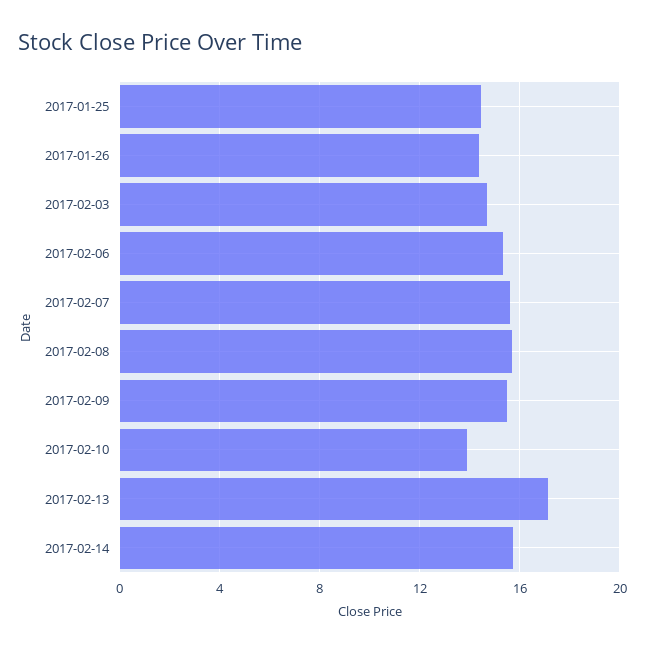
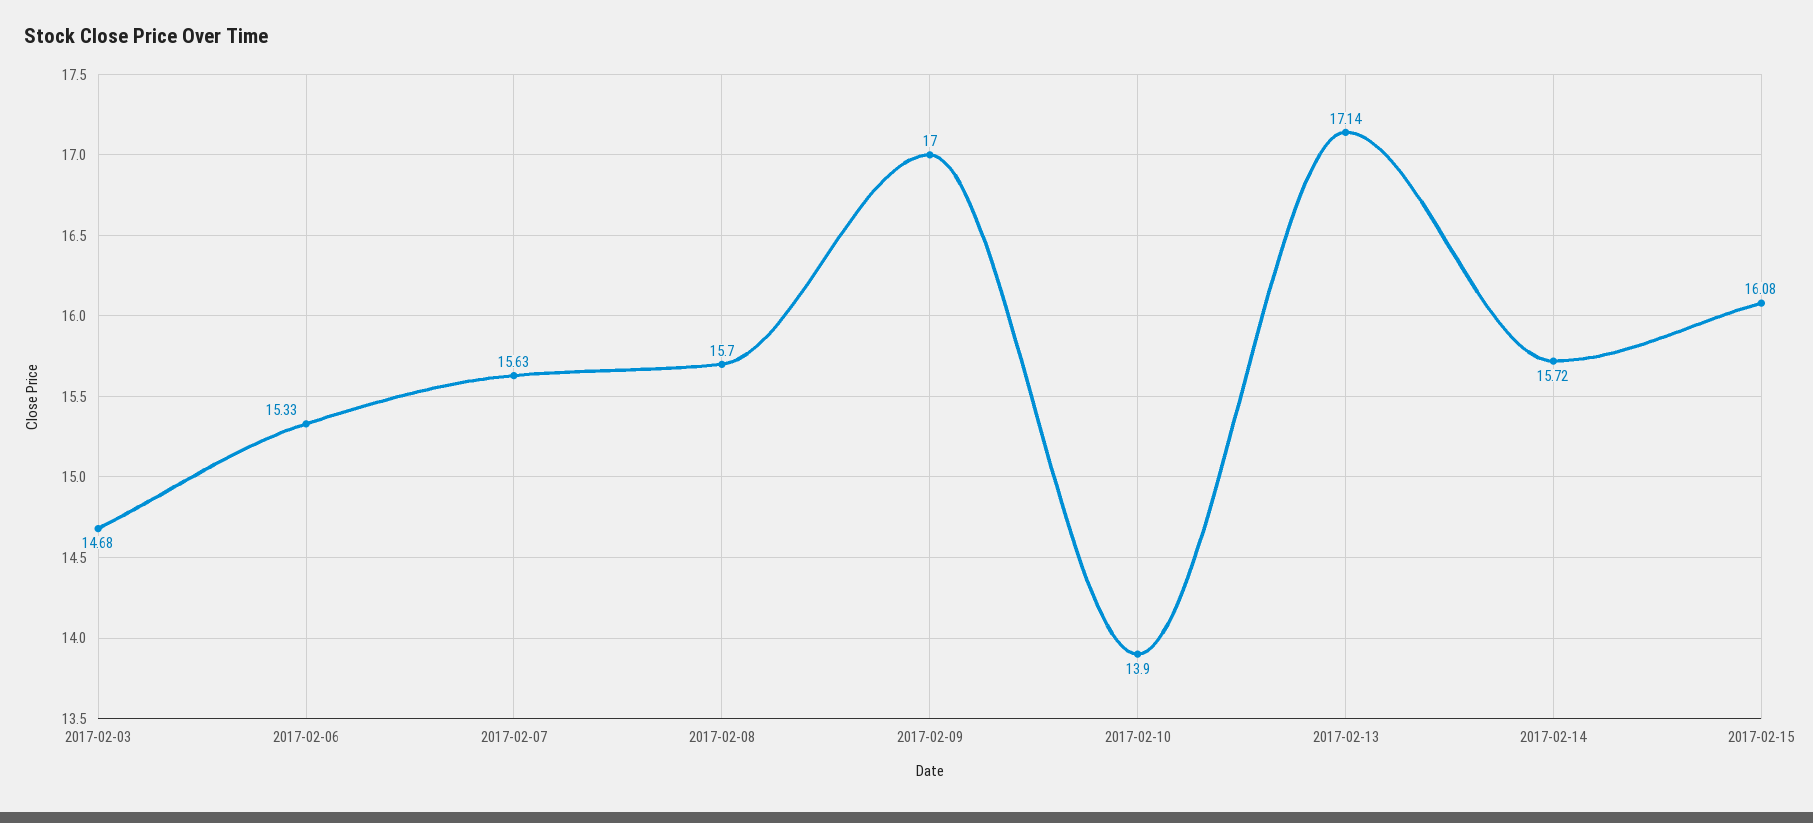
2017-01-25: 14.5 -> none
2017-01-26: 14.5 -> none
2017-02-09: 15.5 -> 17
2017-02-15: none -> 16.08

